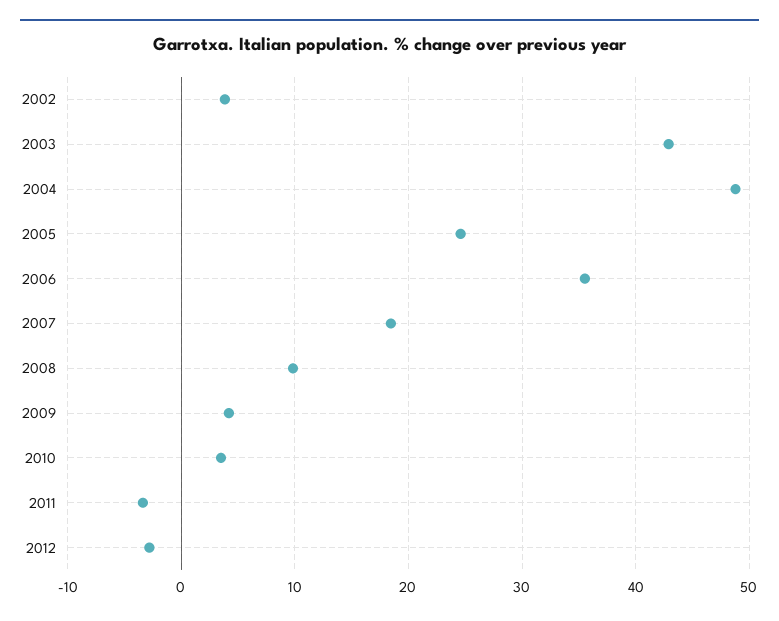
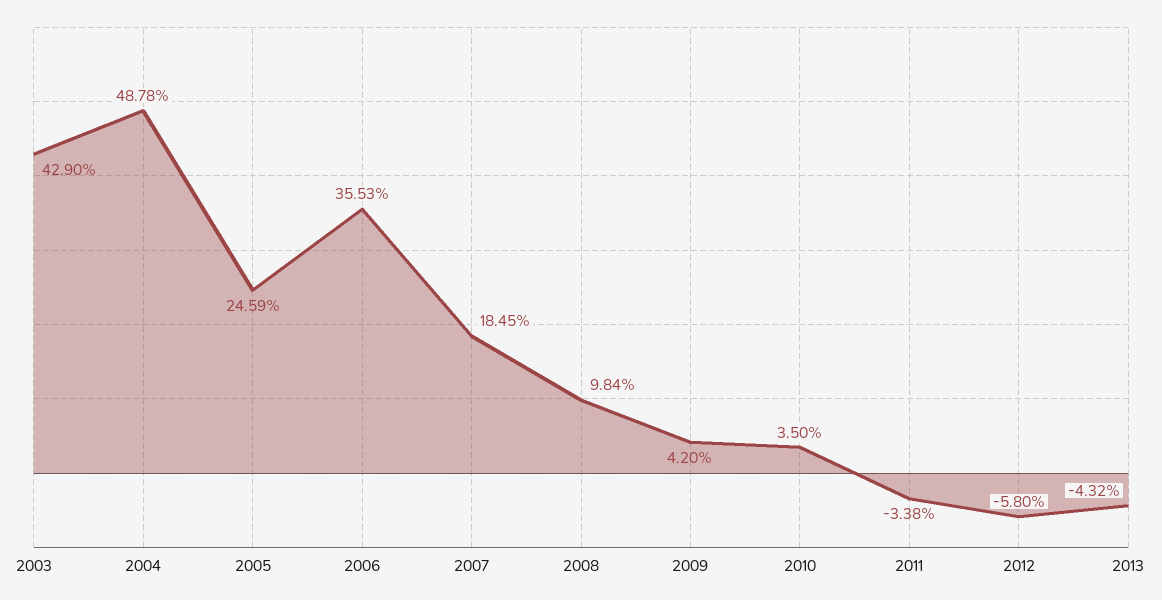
2002: 4 -> none
2012: -3 -> -5.8
2013: none -> -4.32

